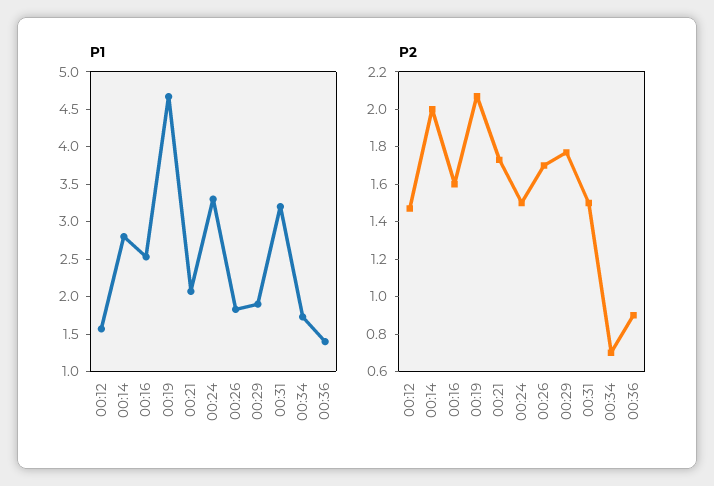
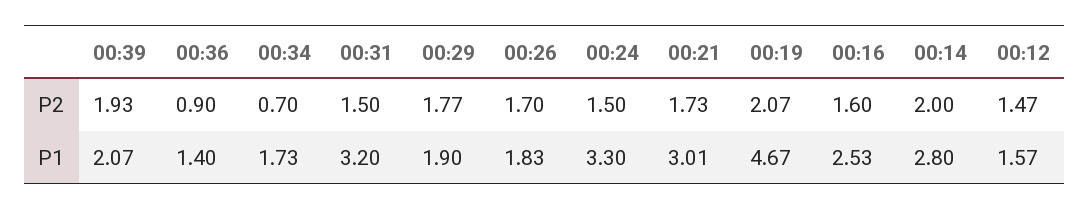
P1, 00:21: 2 -> 3.01
P2, 00:39: none -> 1.93
P1, 00:39: none -> 2.07

